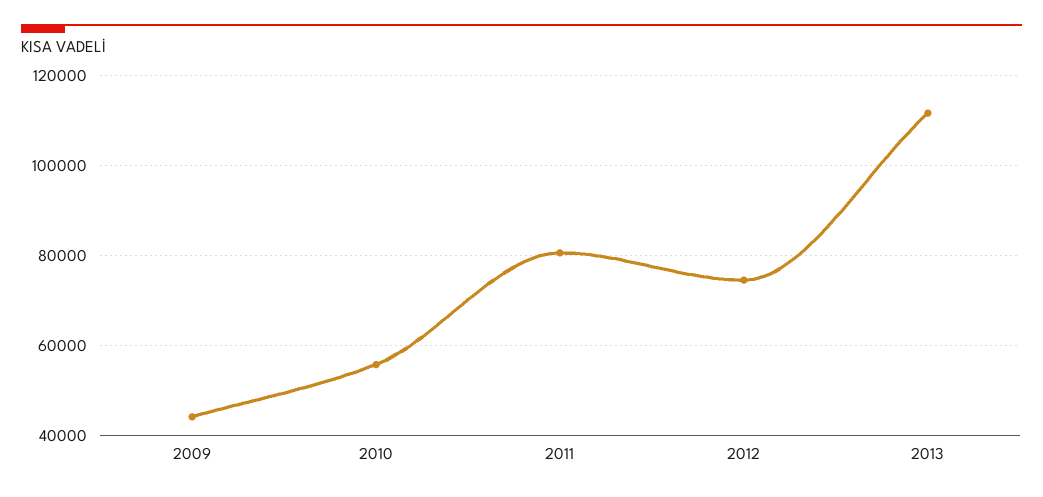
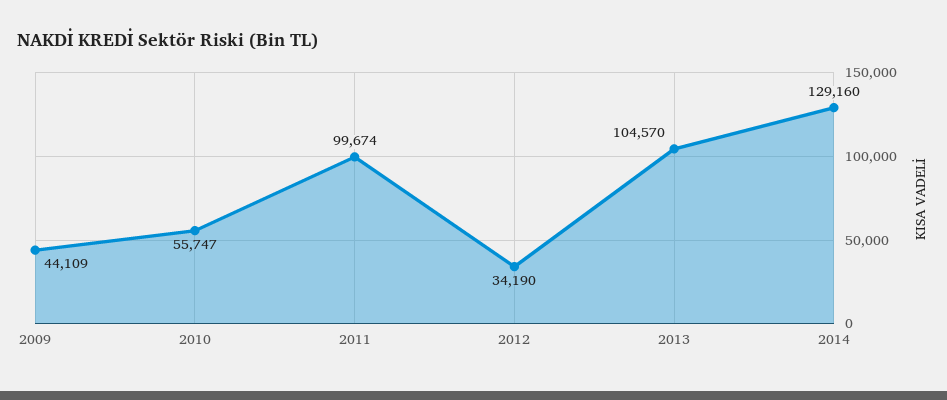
2011: 80000 -> 99674
2012: 74000 -> 34190
2013: 112000 -> 104570
2014: none -> 129160

